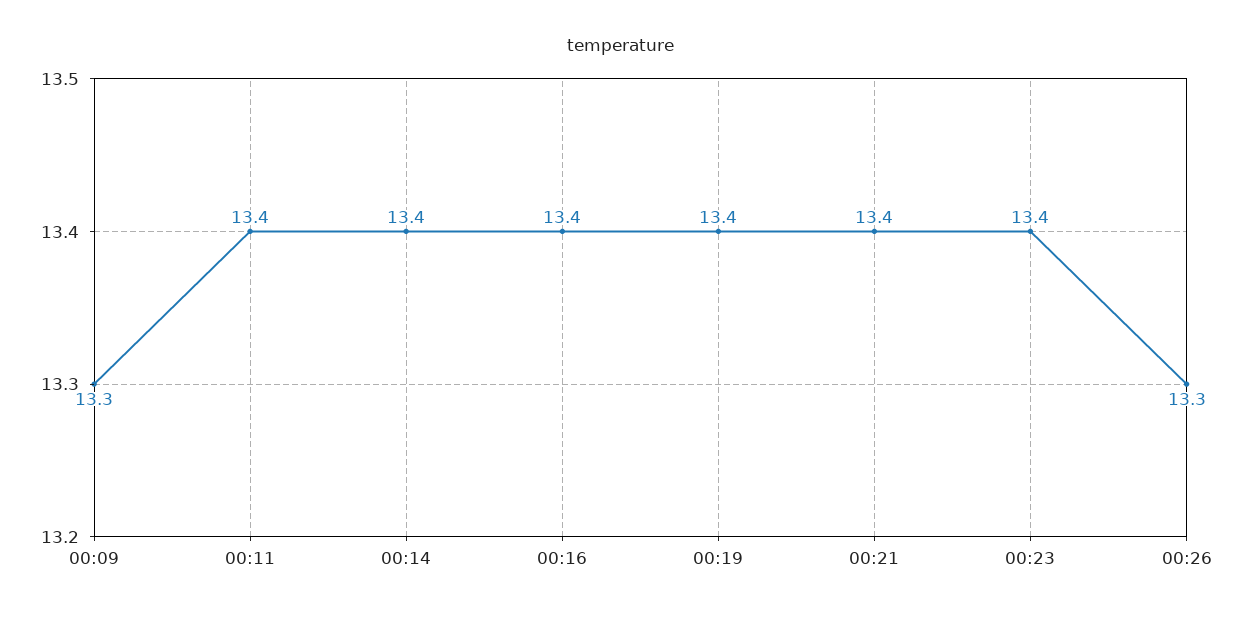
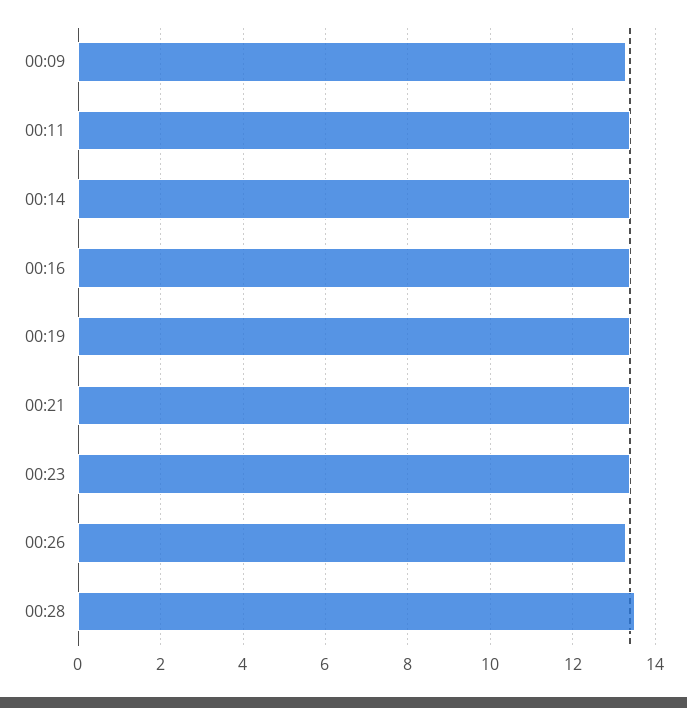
00:28: none -> 13.5

